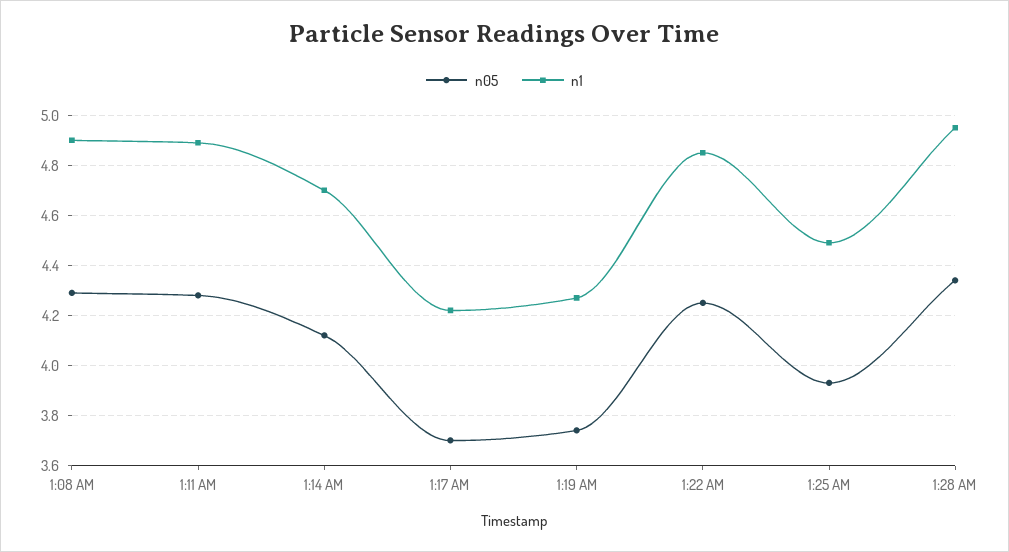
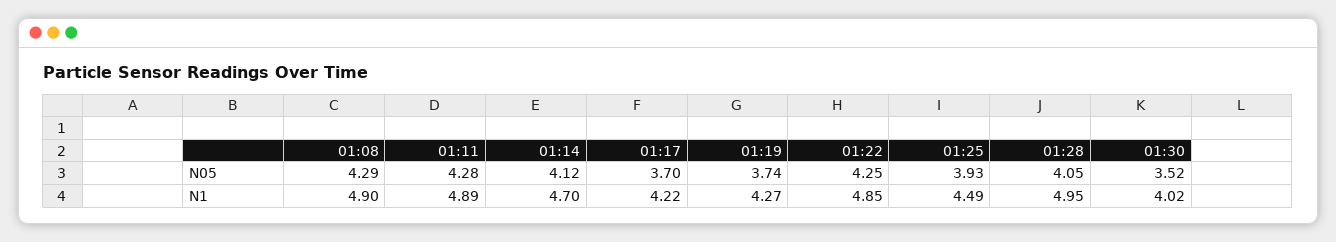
n05, 1:28 AM: 4.35 -> 4.05
n05, 01:30: none -> 3.52
n1, 01:30: none -> 4.02

